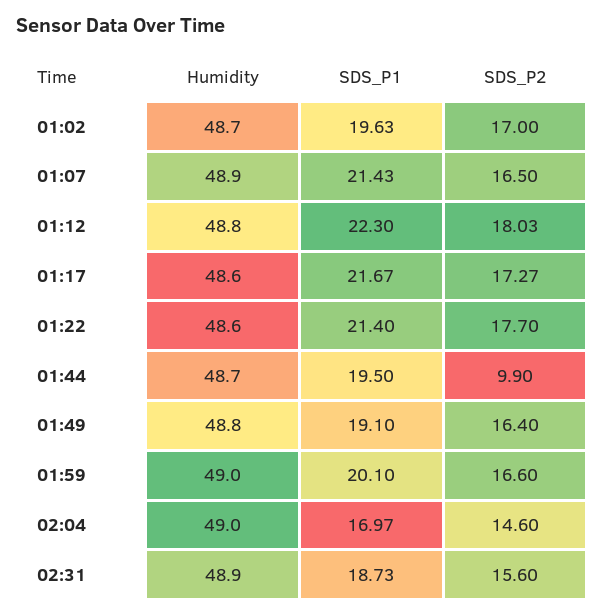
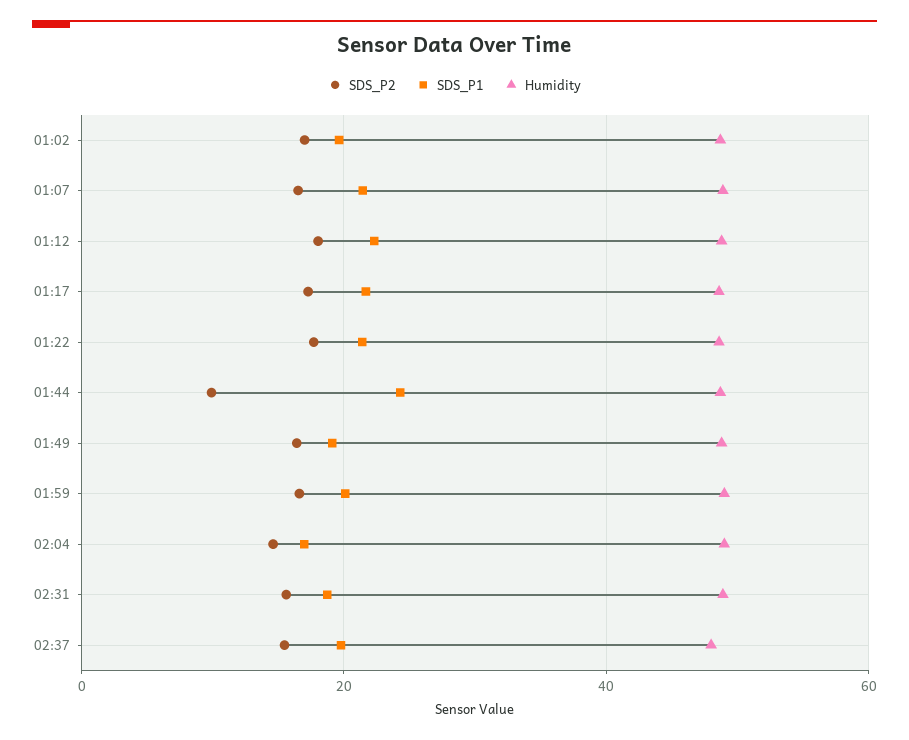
SDS_P1, 01:44: 19.5 -> 24
SDS_P2, 02:37: none -> 16
SDS_P1, 02:37: none -> 20
Humidity, 02:37: none -> 48

